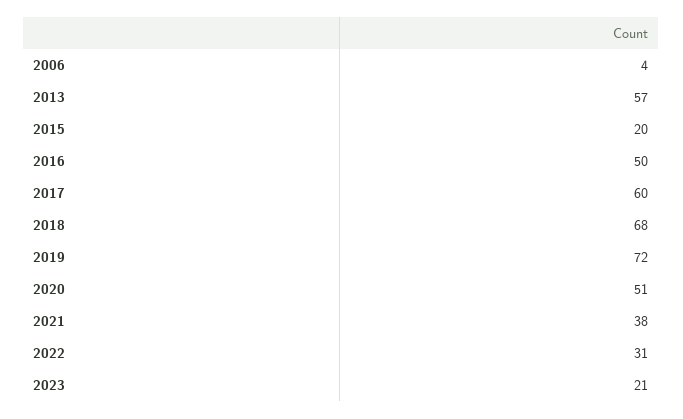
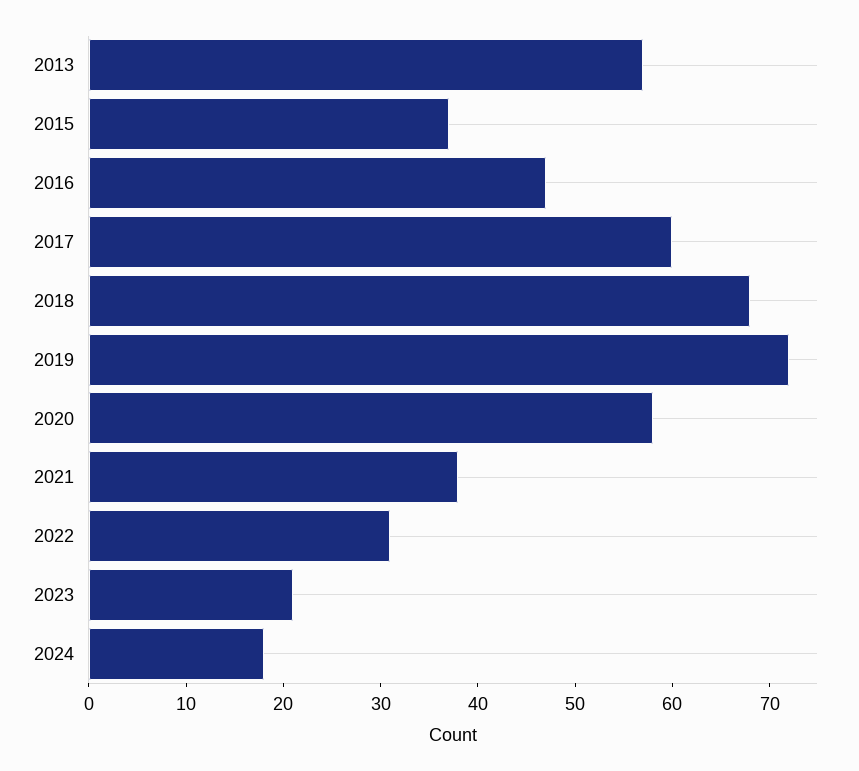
2006: 4 -> none
2015: 20 -> 37
2016: 50 -> 47
2020: 51 -> 58
2024: none -> 18

